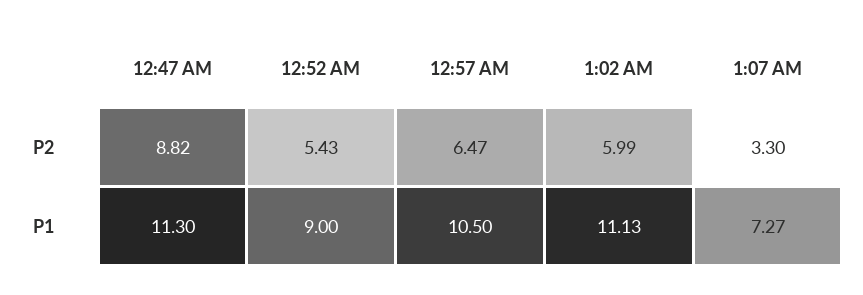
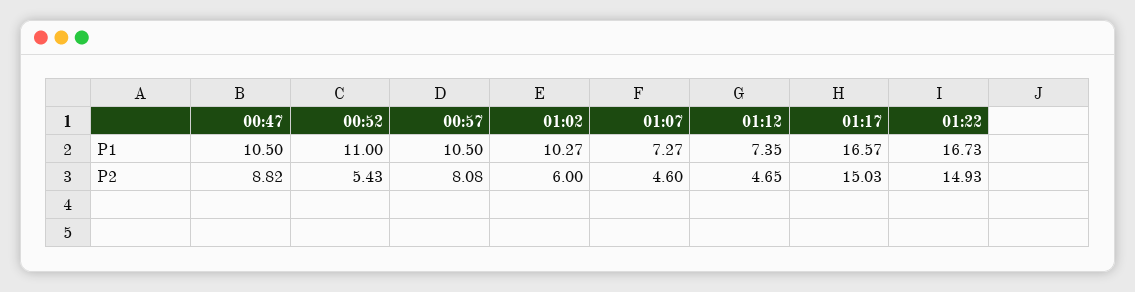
12:57 AM, P2: 6.47 -> 8.08
1:02 AM, P2: 5.99 -> 6
1:07 AM, P2: 3.3 -> 4.6
12:47 AM, P1: 11.3 -> 10.5
12:52 AM, P1: 9 -> 11
1:02 AM, P1: 11.13 -> 10.27
01:12, P1: none -> 7.35
01:17, P1: none -> 16.57
01:22, P1: none -> 16.73
01:12, P2: none -> 4.65
01:17, P2: none -> 15.03
01:22, P2: none -> 14.93

